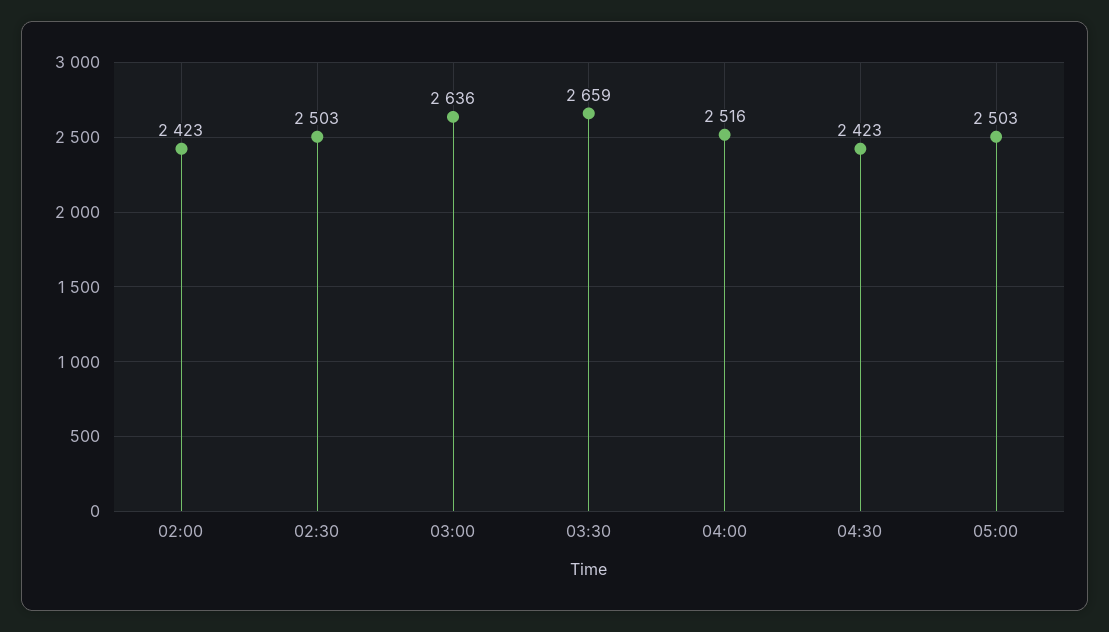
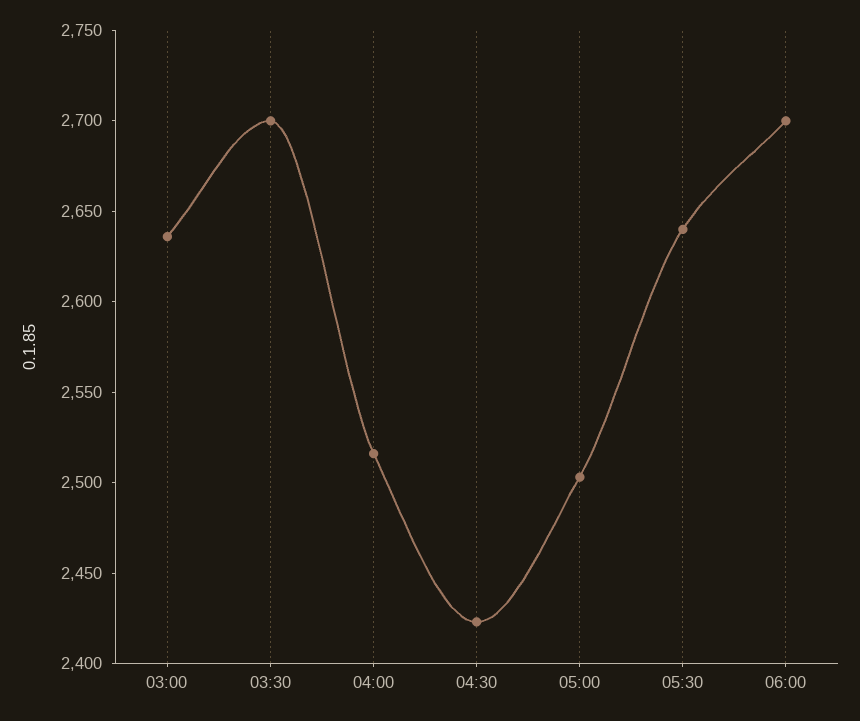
02:00: 2423 -> none
02:30: 2503 -> none
03:30: 2659 -> 2700
05:30: none -> 2640
06:00: none -> 2700

